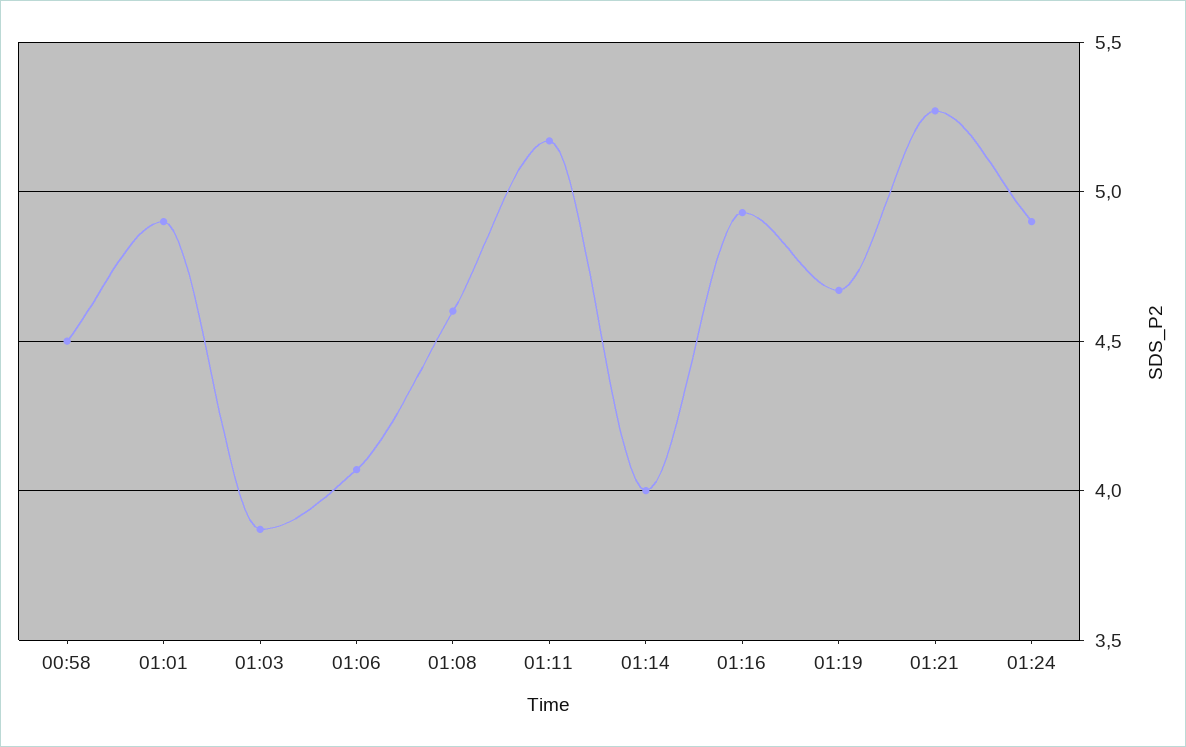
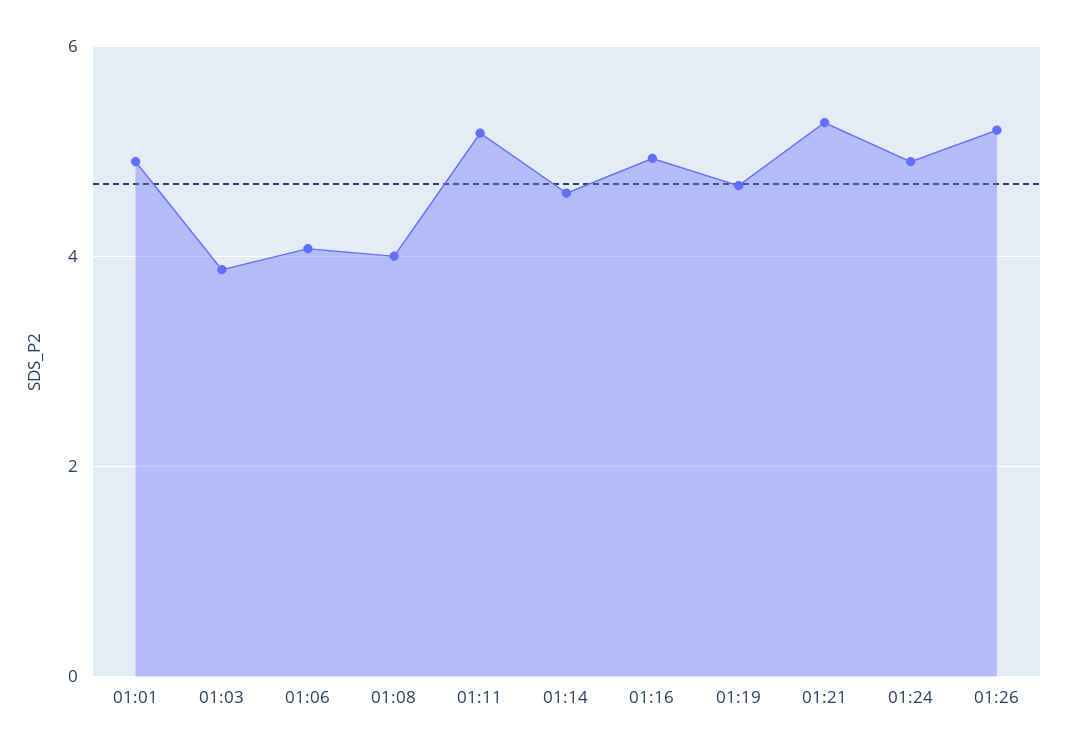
00:58: 4.5 -> none
01:08: 4.6 -> 4
01:14: 4 -> 4.6
01:26: none -> 5.2

